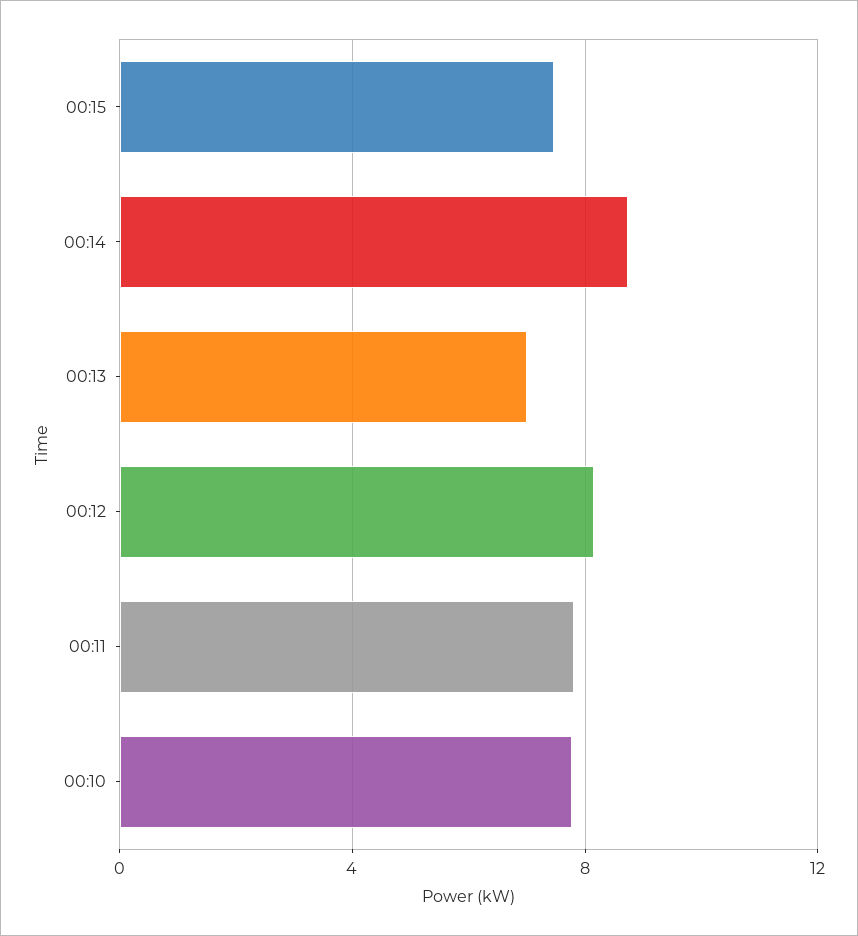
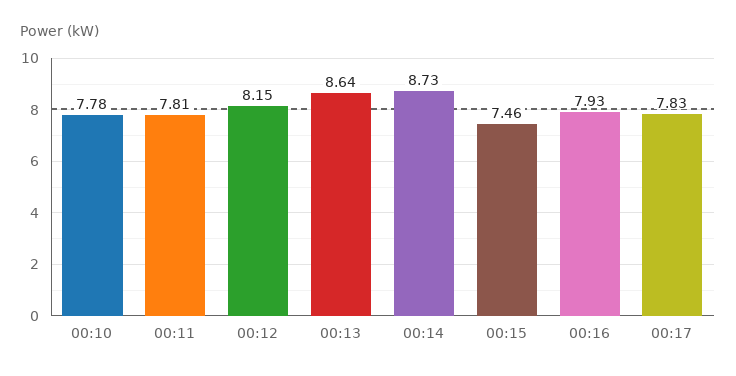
00:13: 7 -> 8.64
00:16: none -> 7.93
00:17: none -> 7.83

